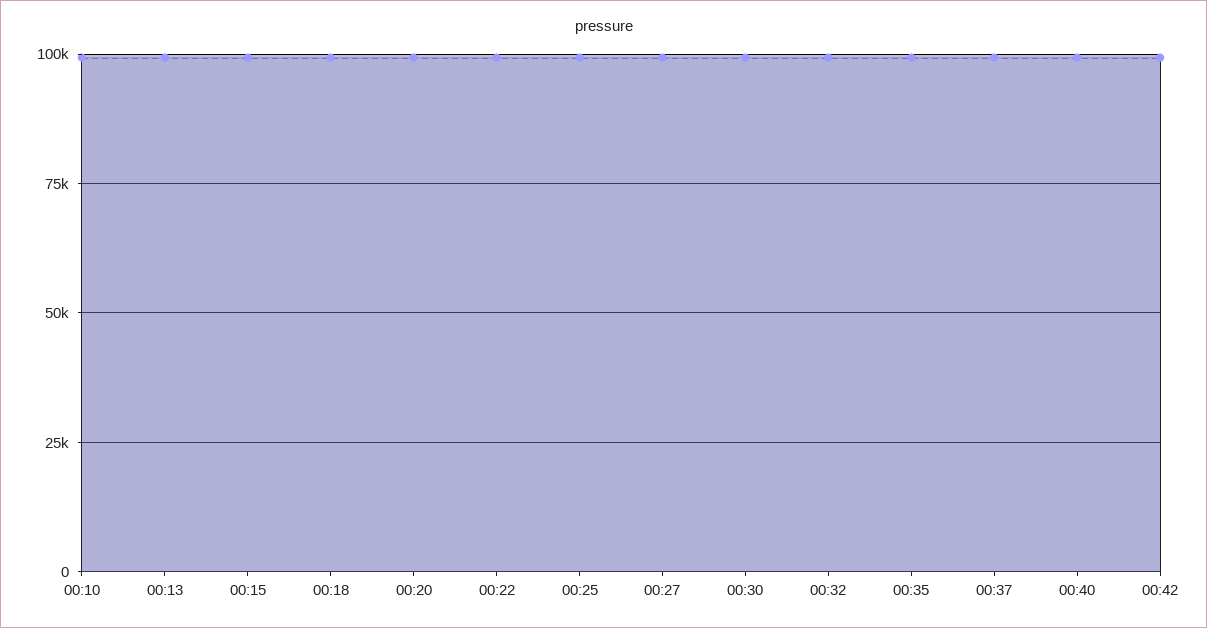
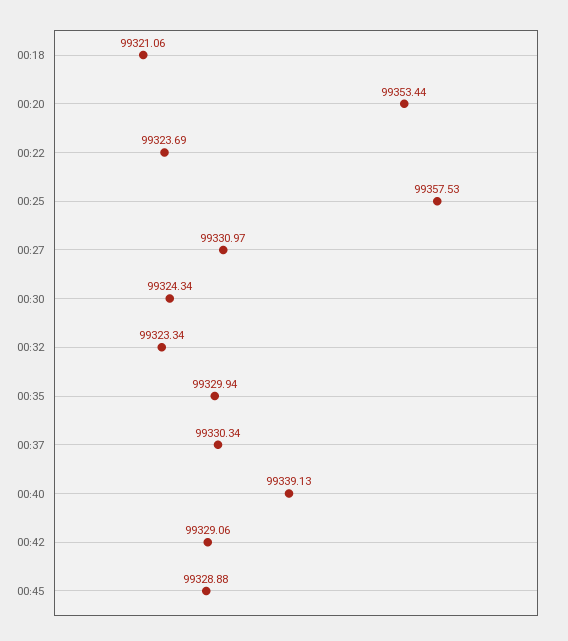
00:10: 100000 -> none
00:13: 100000 -> none
00:15: 100000 -> none
00:45: none -> 99328.88

